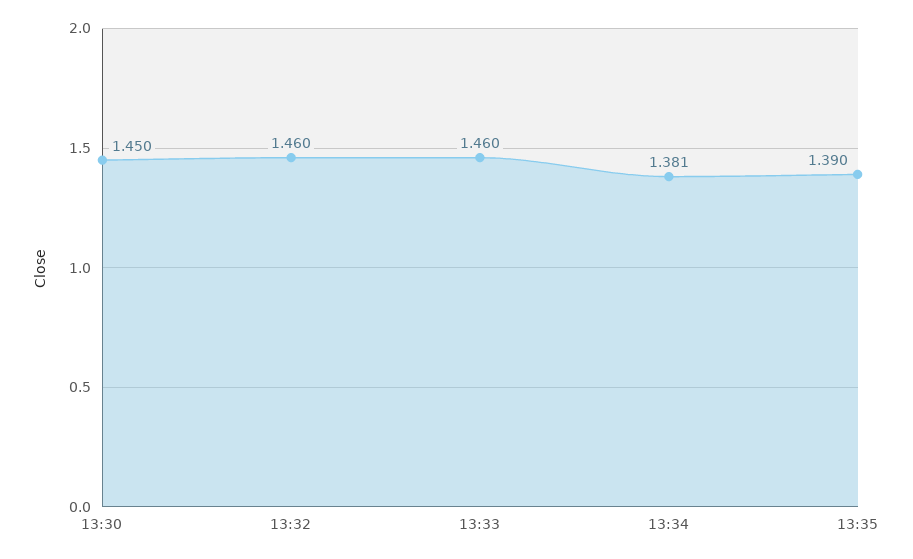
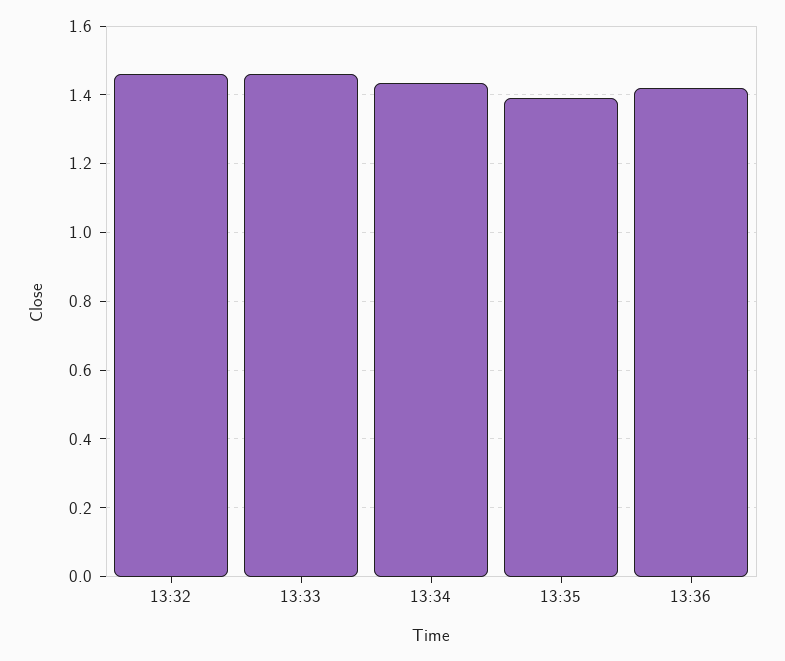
13:30: 1.45 -> none
13:34: 1.381 -> 1.44
13:36: none -> 1.42

